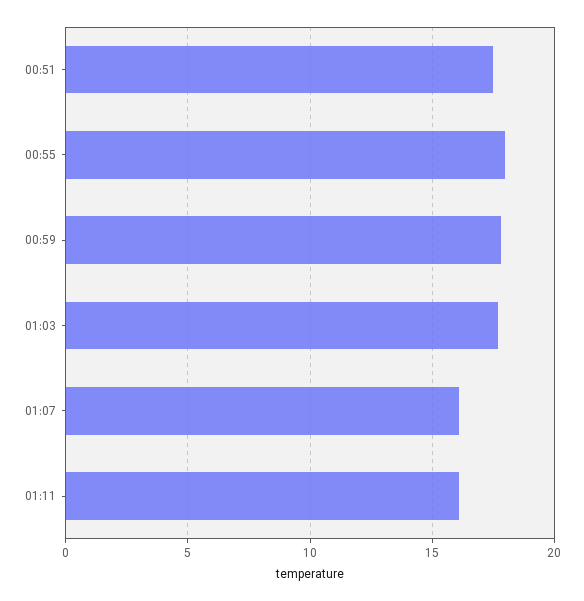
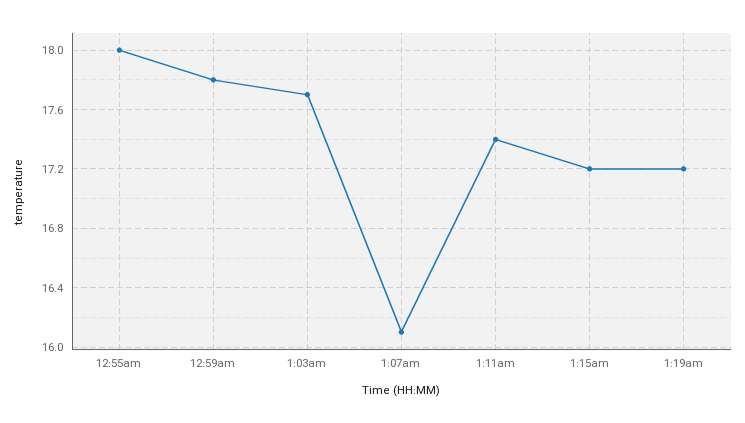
00:51: 17.5 -> none
01:11: 16 -> 17.4
1:15am: none -> 17.2
1:19am: none -> 17.2

